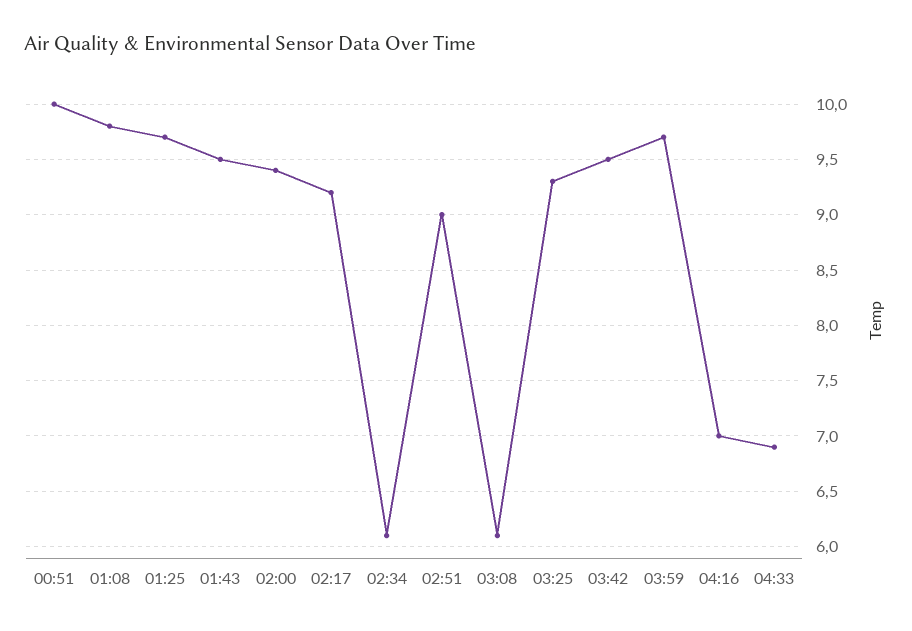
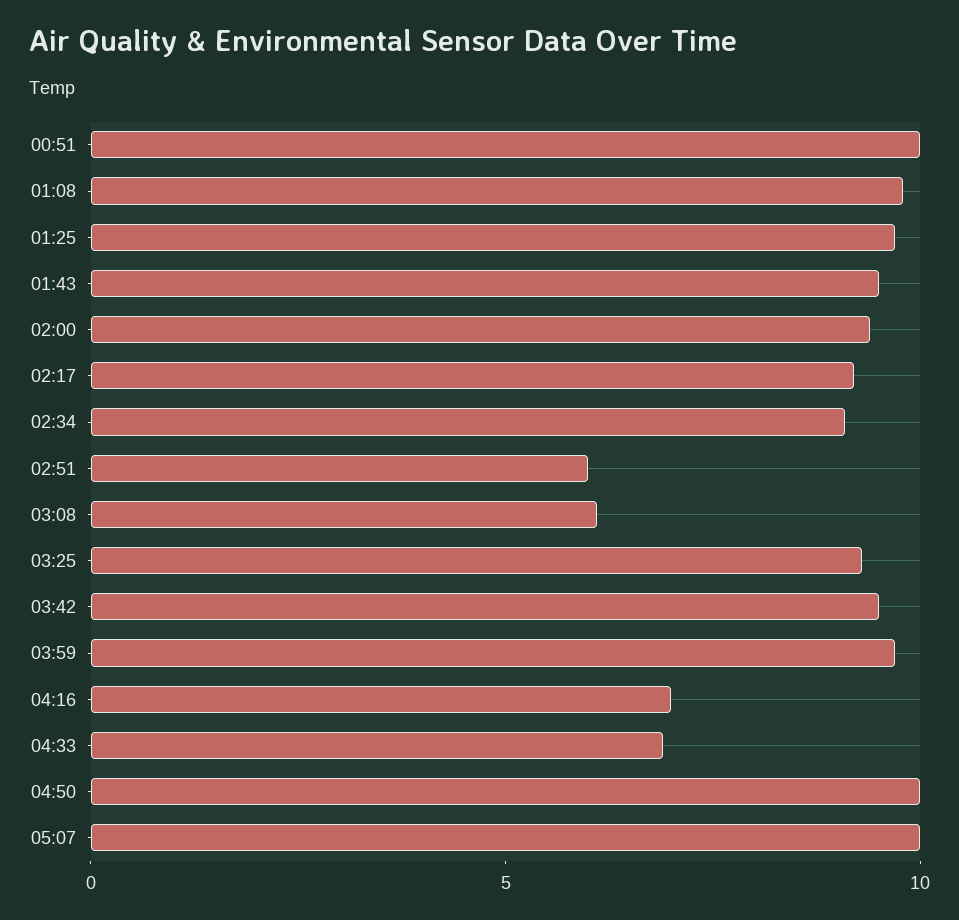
02:34: 6.1 -> 9
02:51: 9 -> 6
04:50: none -> 10
05:07: none -> 10

